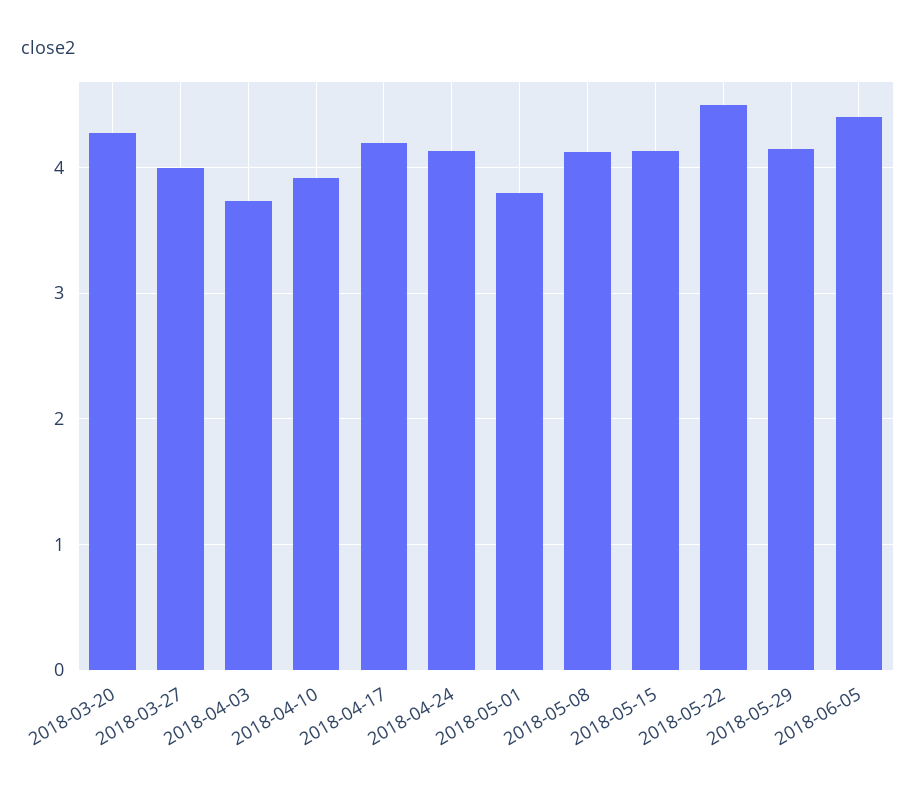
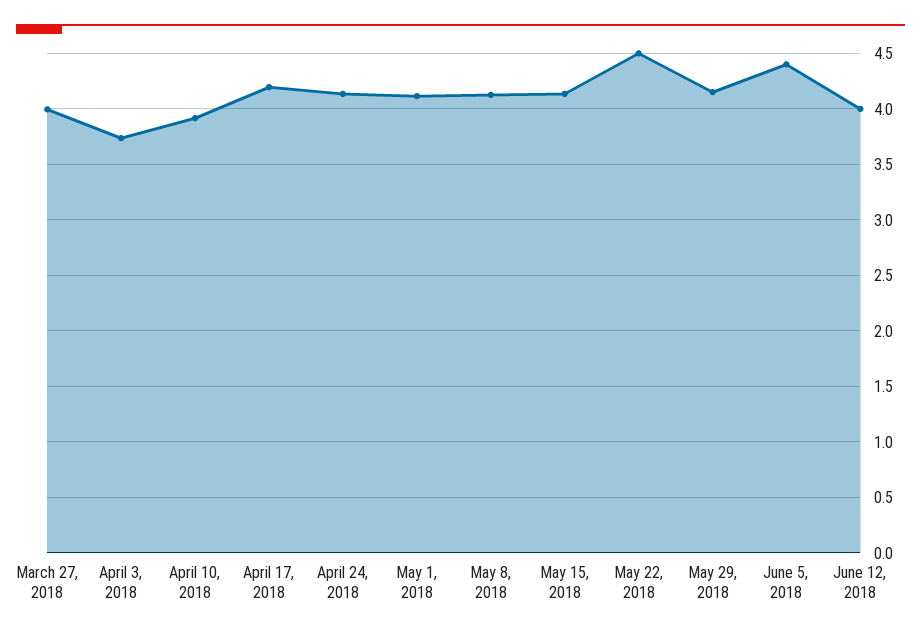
2018-03-20: 4.3 -> none
2018-05-01: 3.8 -> 4.1
June 12, 2018: none -> 4

